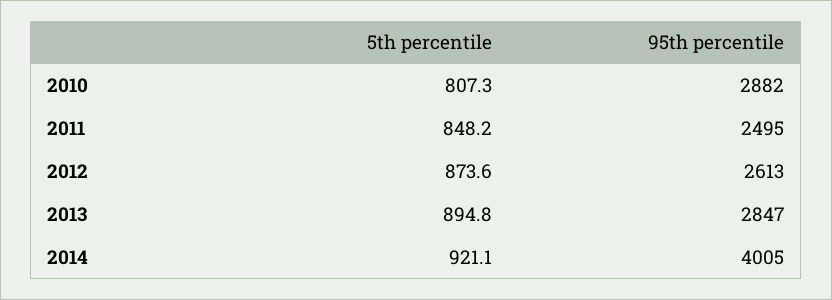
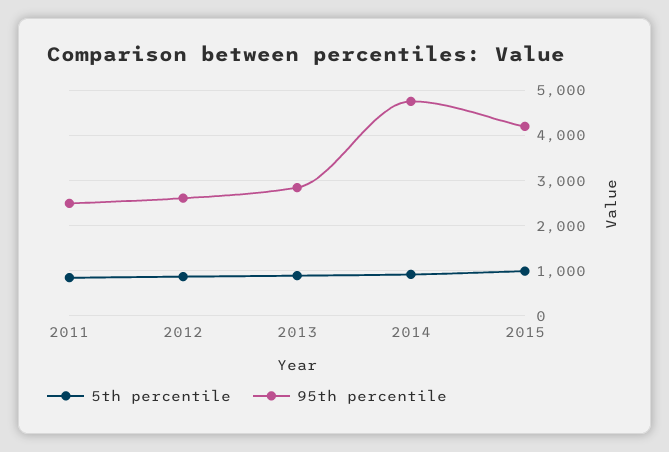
5th percentile, 2010: 807.3 -> none
95th percentile, 2010: 2882 -> none
95th percentile, 2014: 4005 -> 4800
5th percentile, 2015: none -> 1000
95th percentile, 2015: none -> 4200

